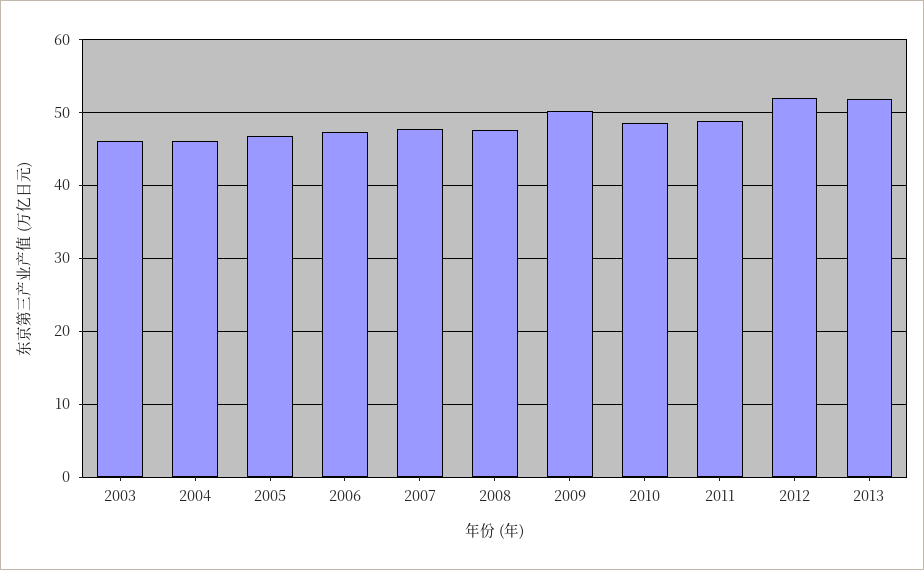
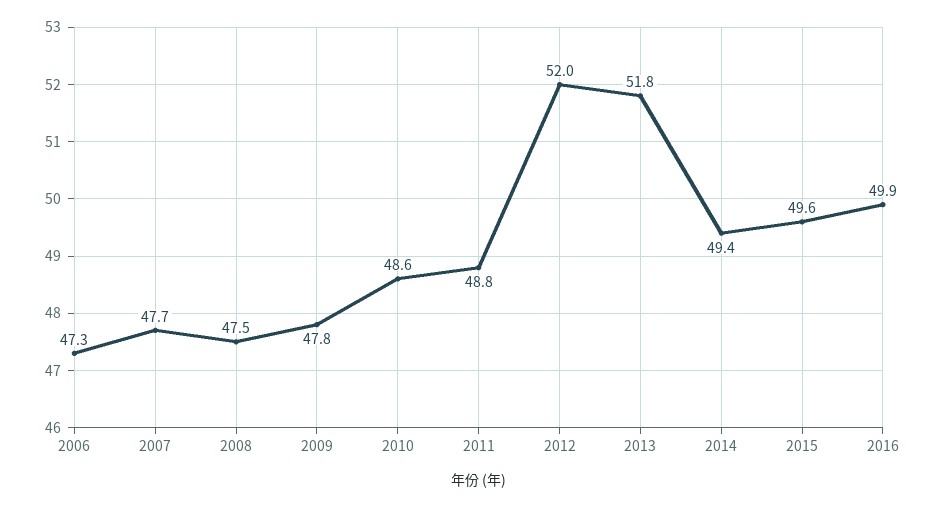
2003: 46 -> none
2004: 46 -> none
2005: 47 -> none
2009: 50 -> 47.8
2014: none -> 49.4
2015: none -> 49.6
2016: none -> 49.9

